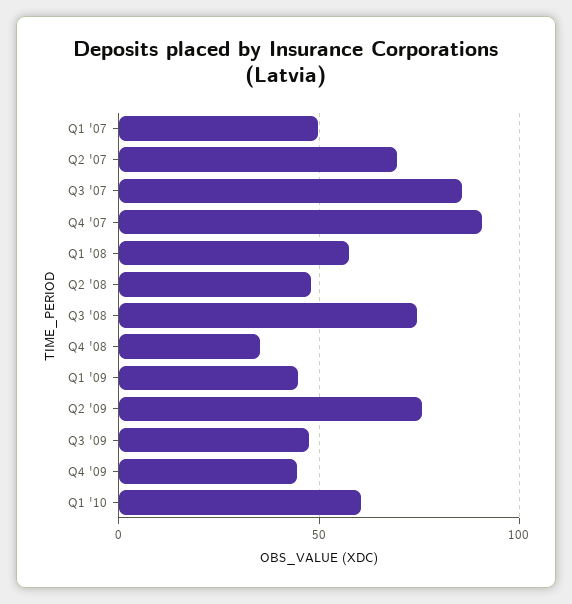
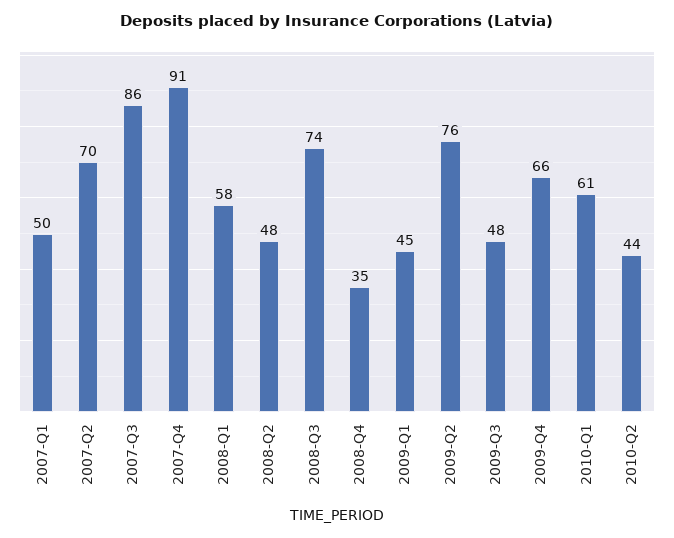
Q4 '09: 45 -> 66
2010-Q2: none -> 44

